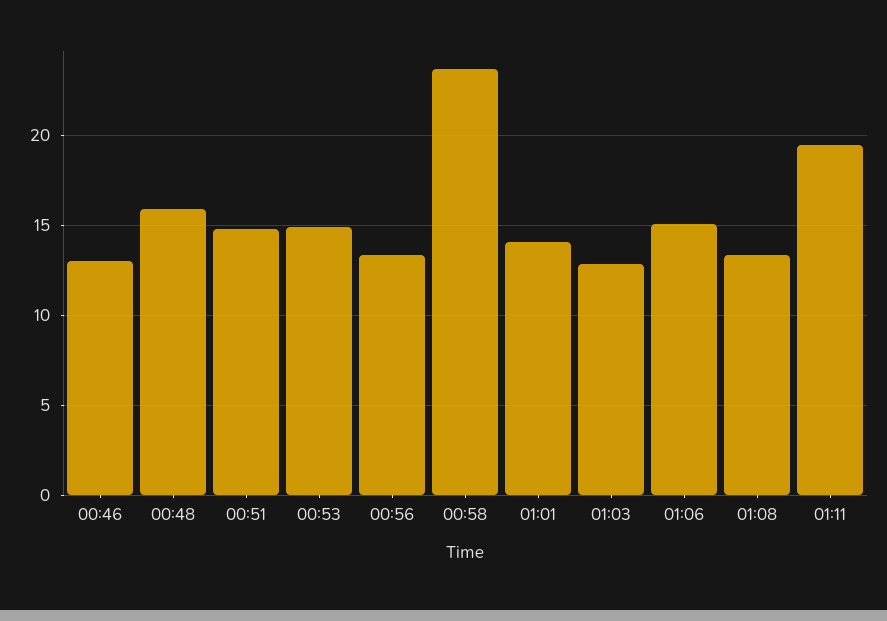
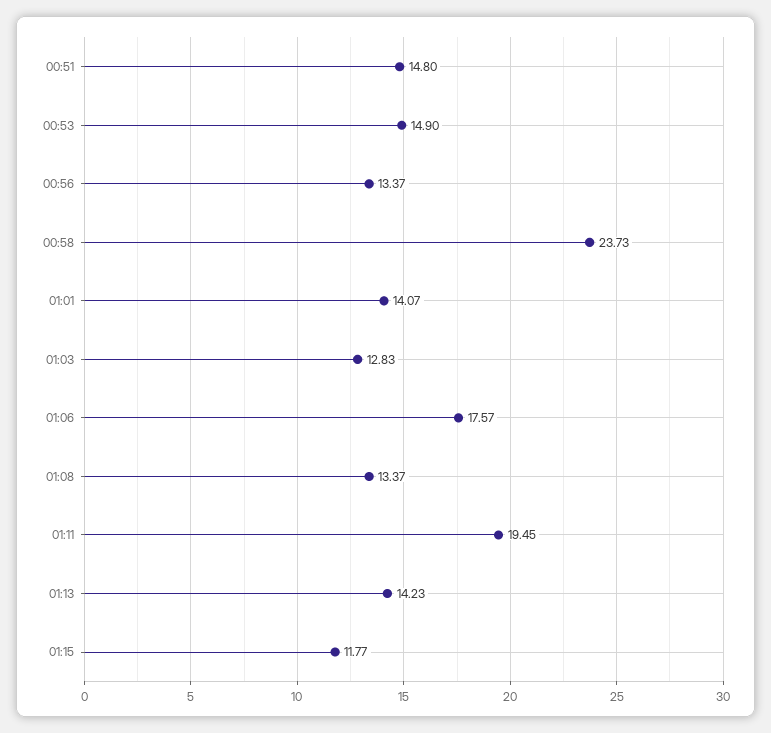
00:46: 13 -> none
00:48: 16 -> none
01:06: 15 -> 17.57
01:13: none -> 14.23
01:15: none -> 11.77

